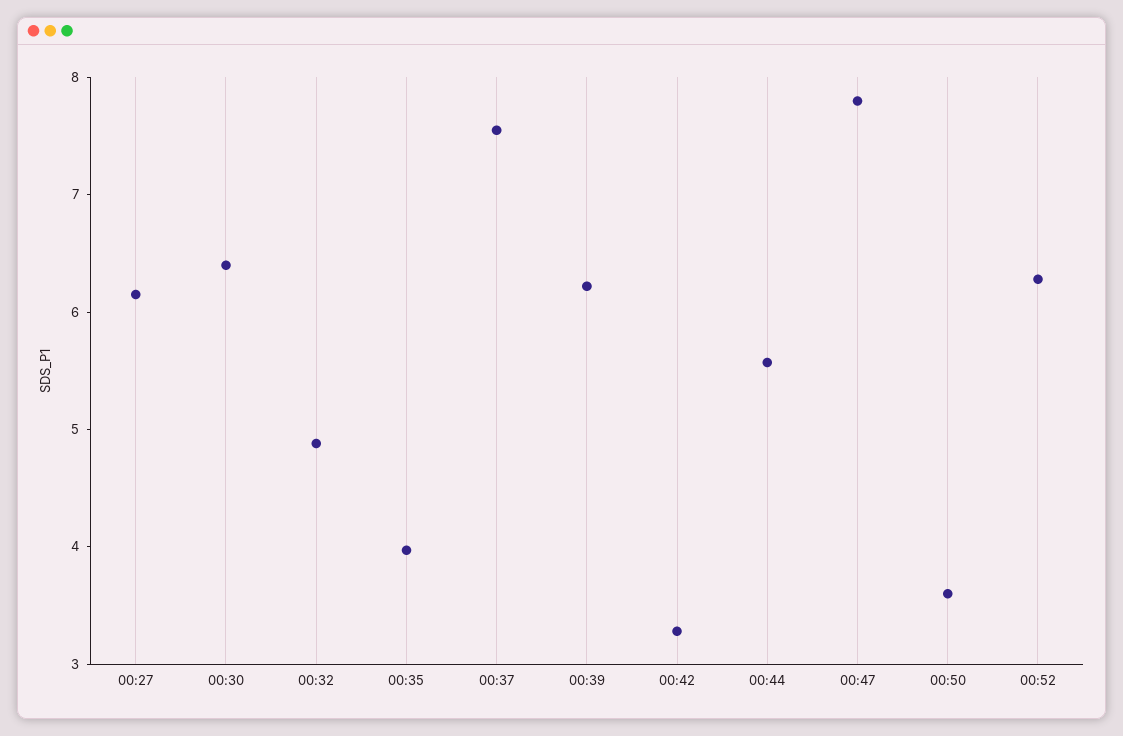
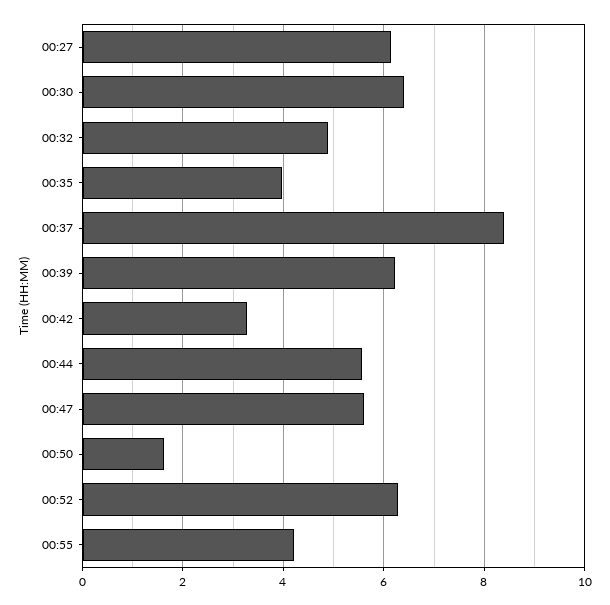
00:37: 7.6 -> 8.4
00:47: 7.8 -> 5.6
00:50: 3.6 -> 1.6
00:55: none -> 4.2

